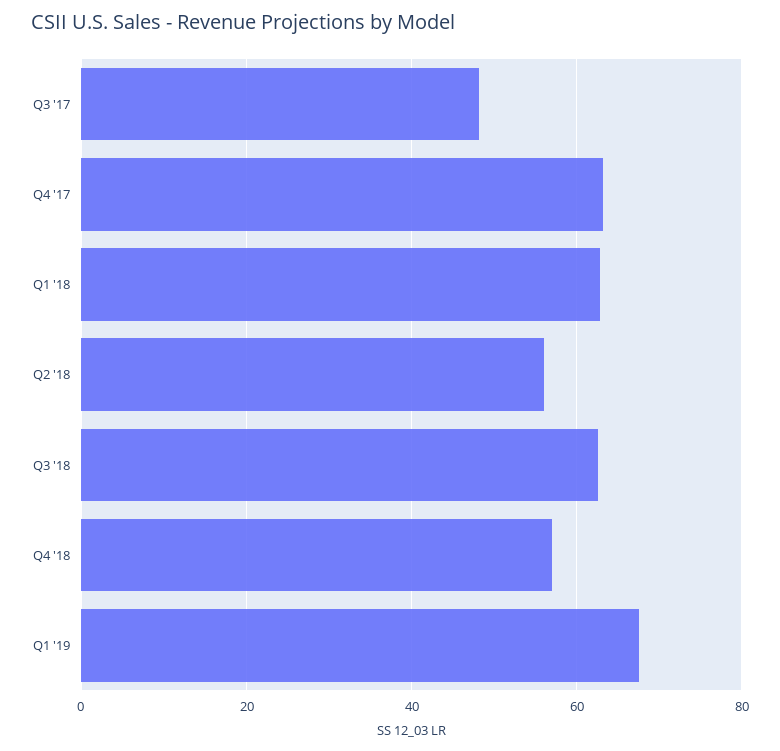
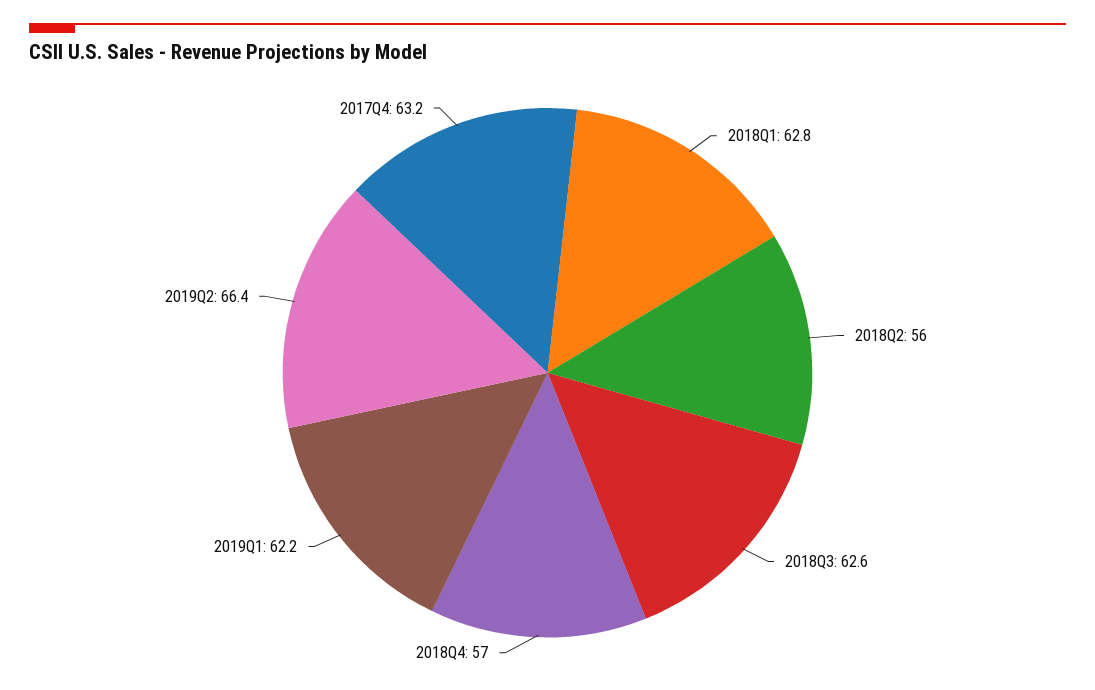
Q3 '17: 48 -> none
Q1 '19: 68 -> 62.2
2019Q2: none -> 66.4

